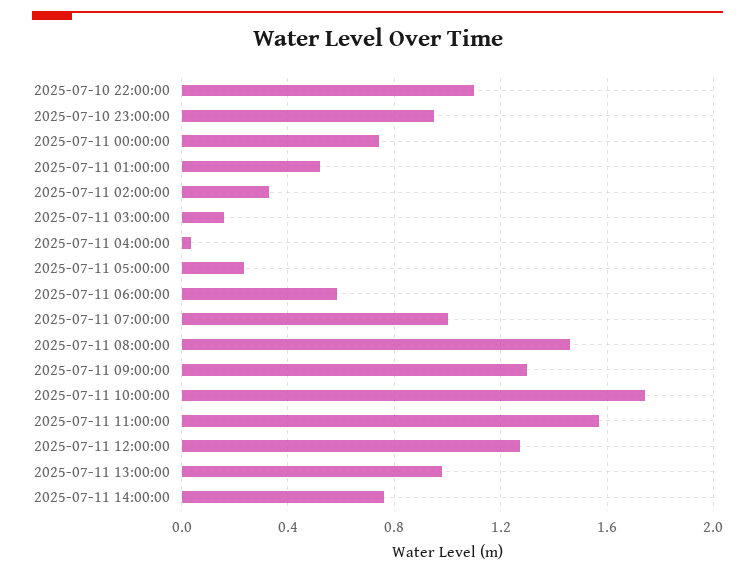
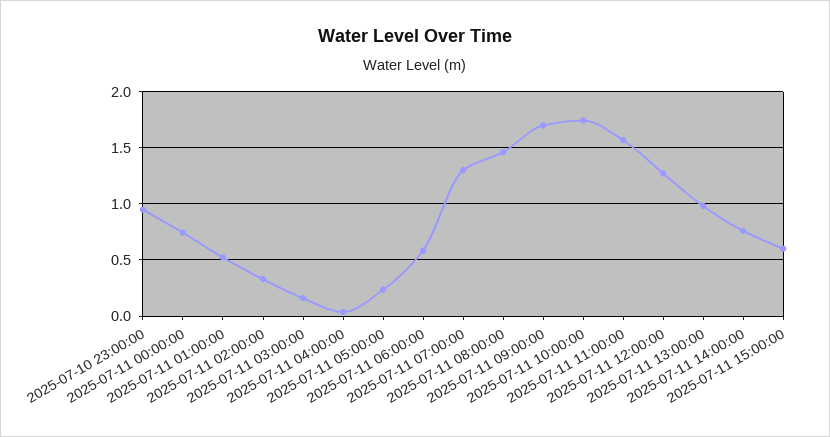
2025-07-10 22:00:00: 1.1 -> none
2025-07-11 07:00:00: 1 -> 1.3
2025-07-11 09:00:00: 1.3 -> 1.7
2025-07-11 15:00:00: none -> 0.6

